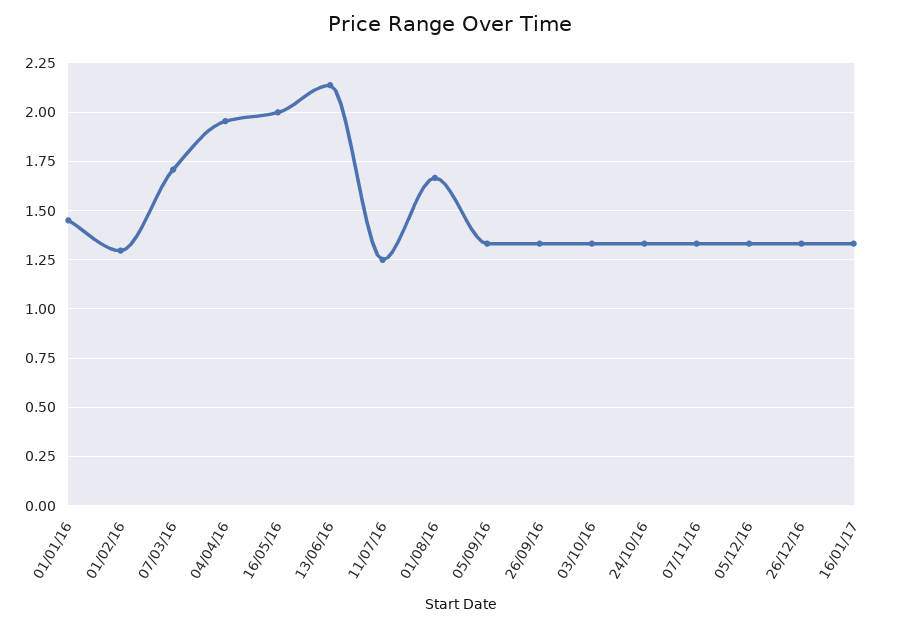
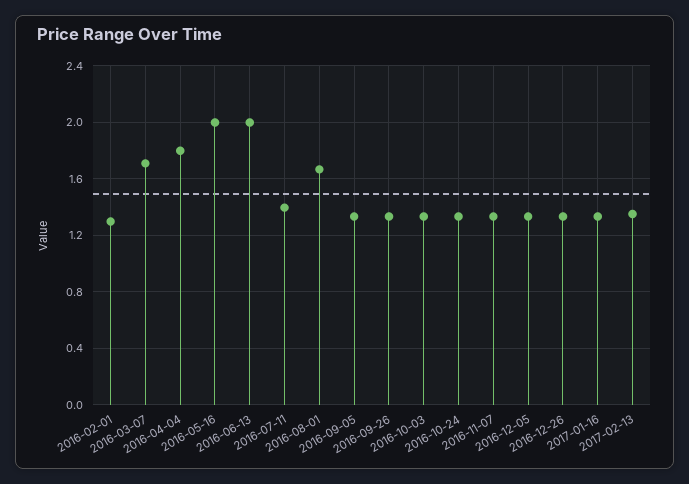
01/01/16: 1.45 -> none
04/04/16: 1.95 -> 1.8
13/06/16: 2.15 -> 2
11/07/16: 1.25 -> 1.4
2017-02-13: none -> 1.35

